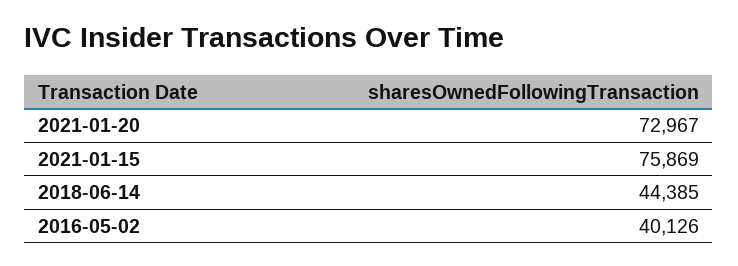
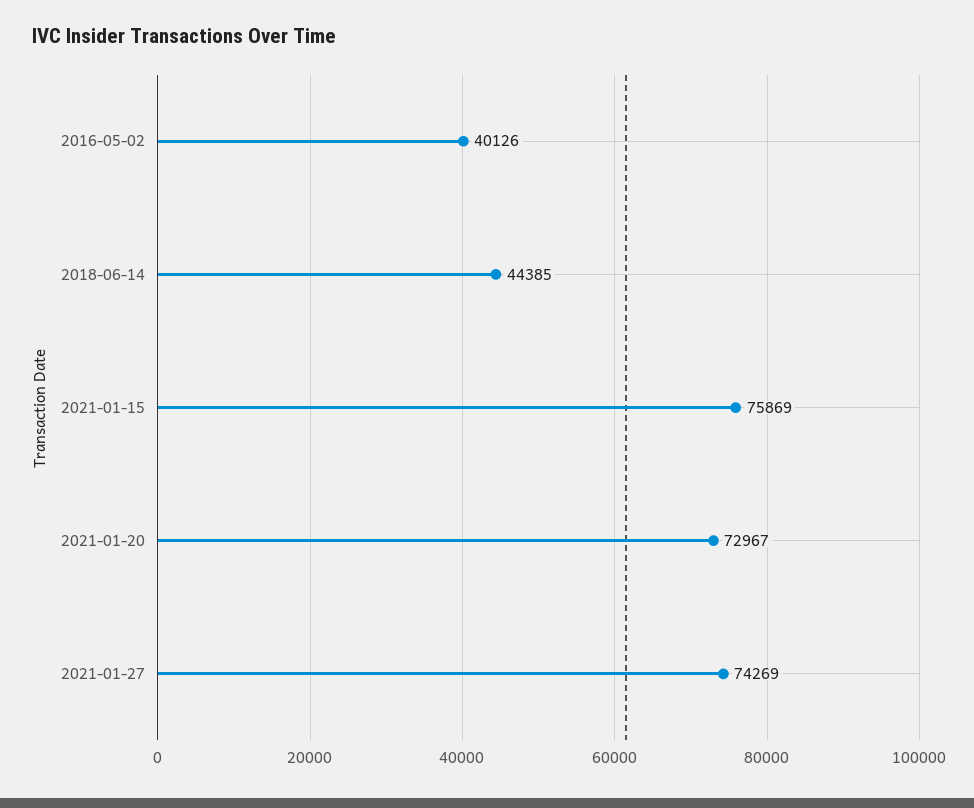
2021-01-27: none -> 74269

